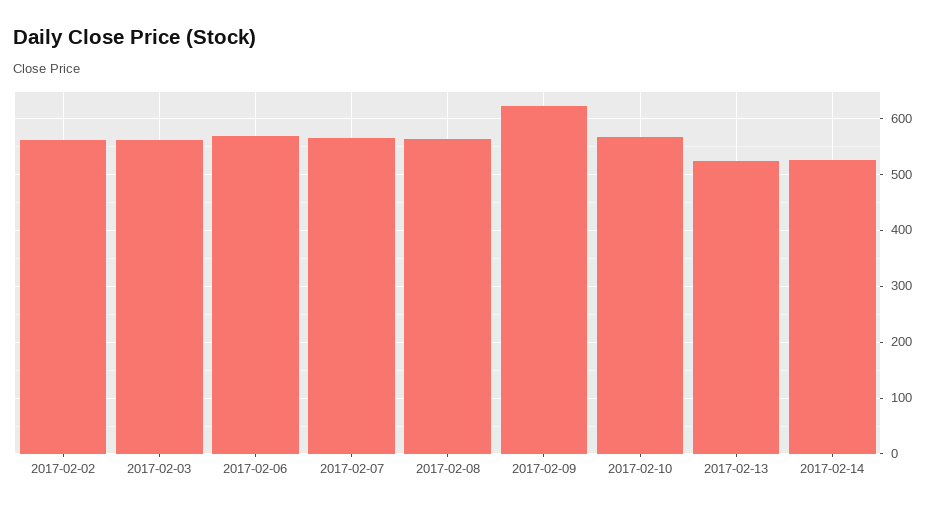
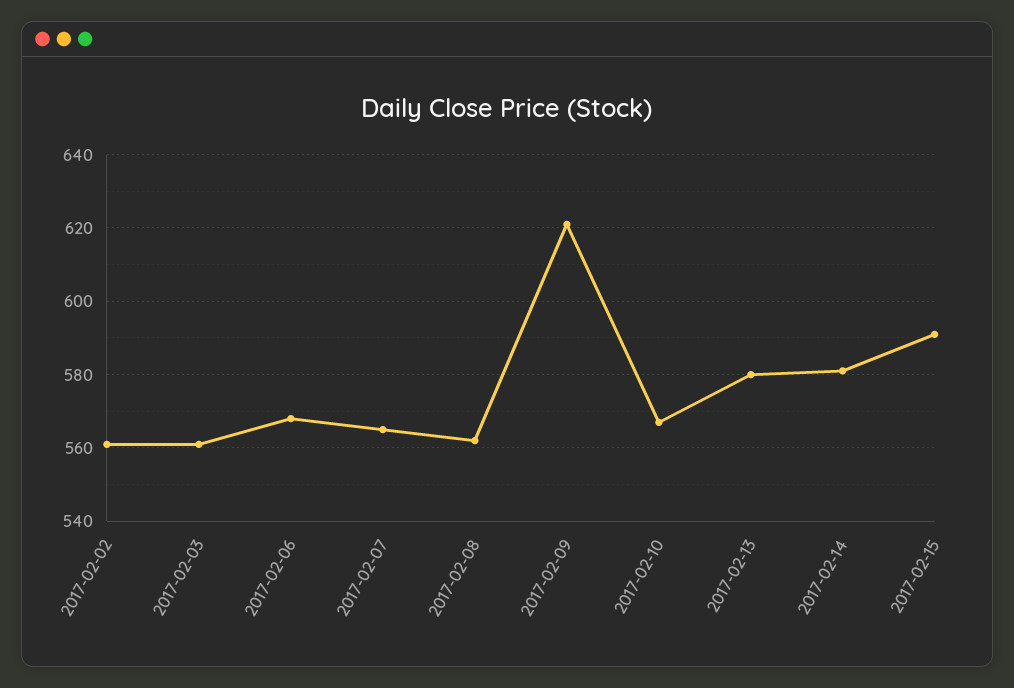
2017-02-13: 520 -> 580
2017-02-14: 520 -> 580
2017-02-15: none -> 590

